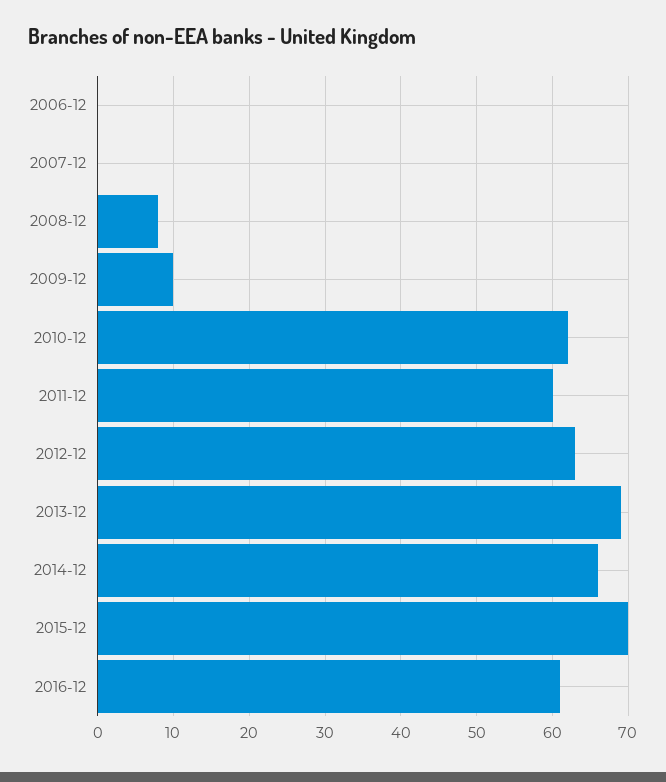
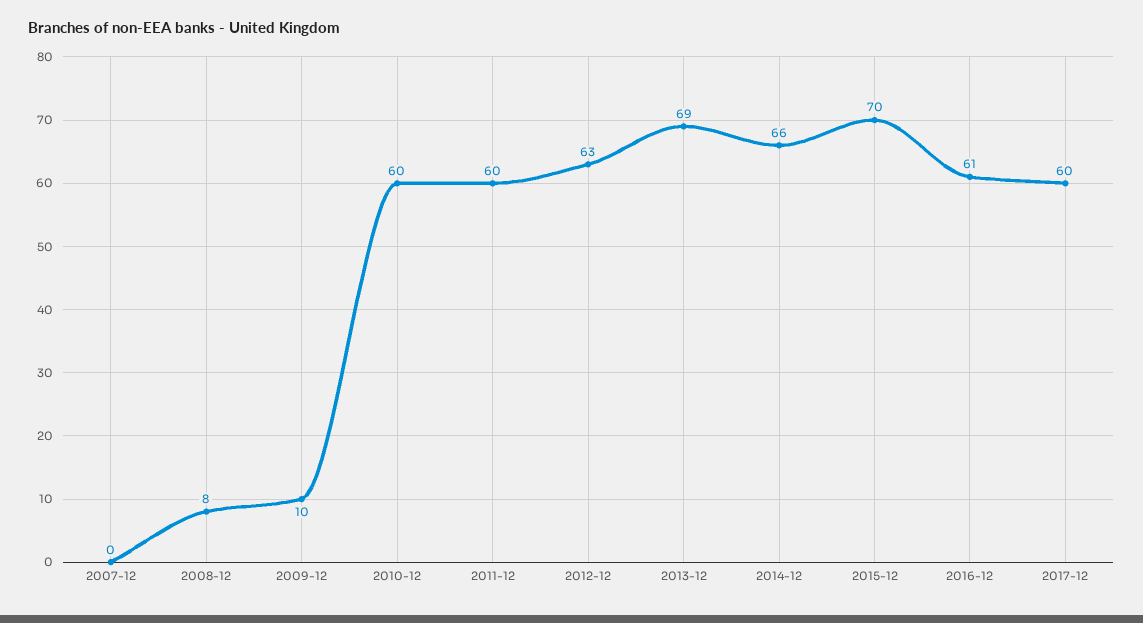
2006-12: 0 -> none
2010-12: 62 -> 60
2017-12: none -> 60

